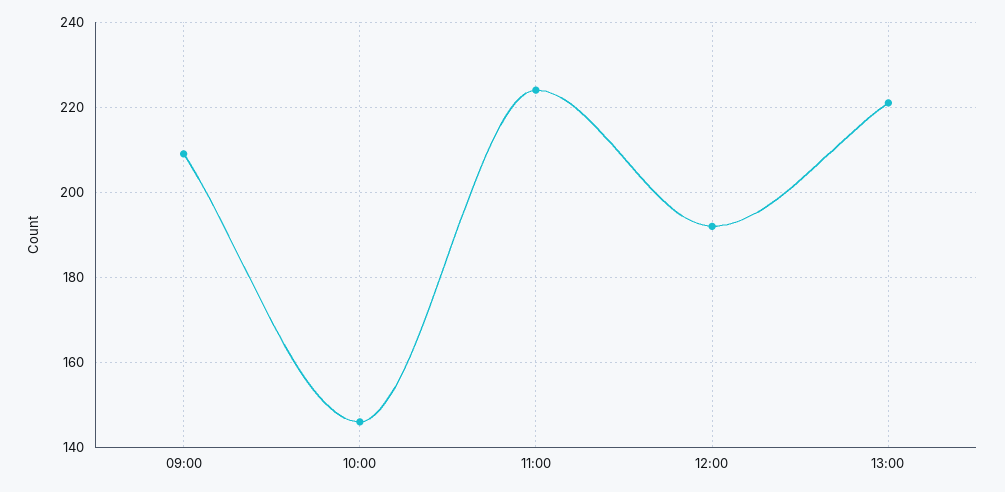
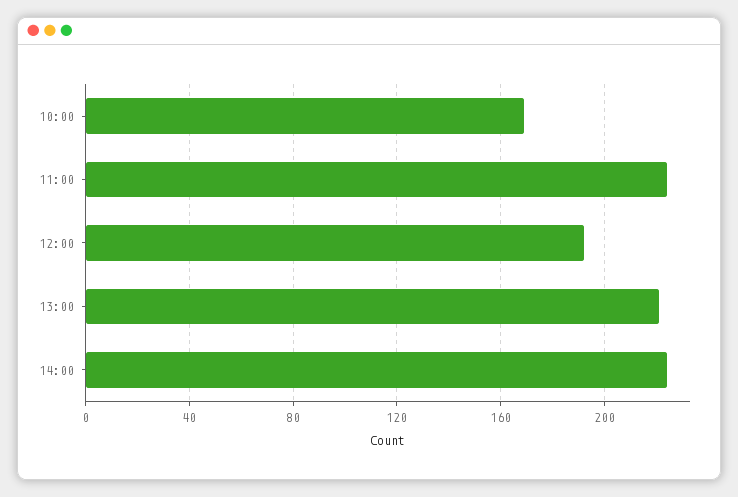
09:00: 210 -> none
10:00: 145 -> 170
14:00: none -> 225

